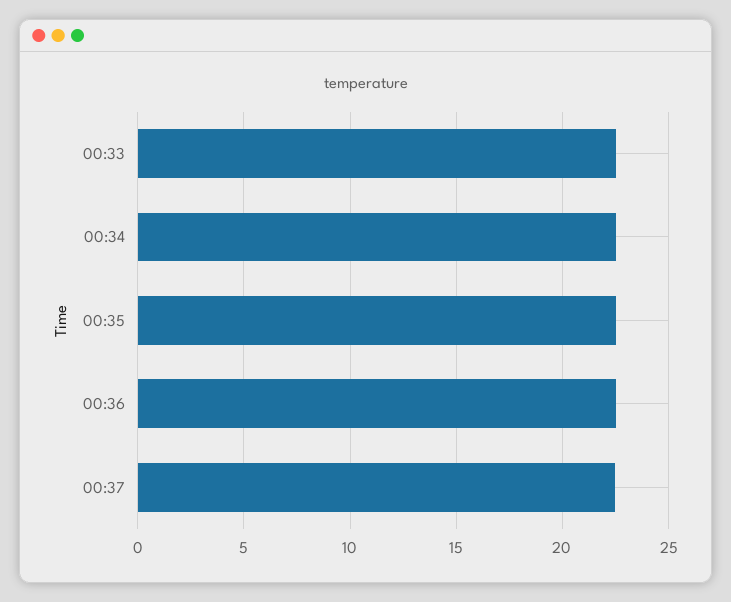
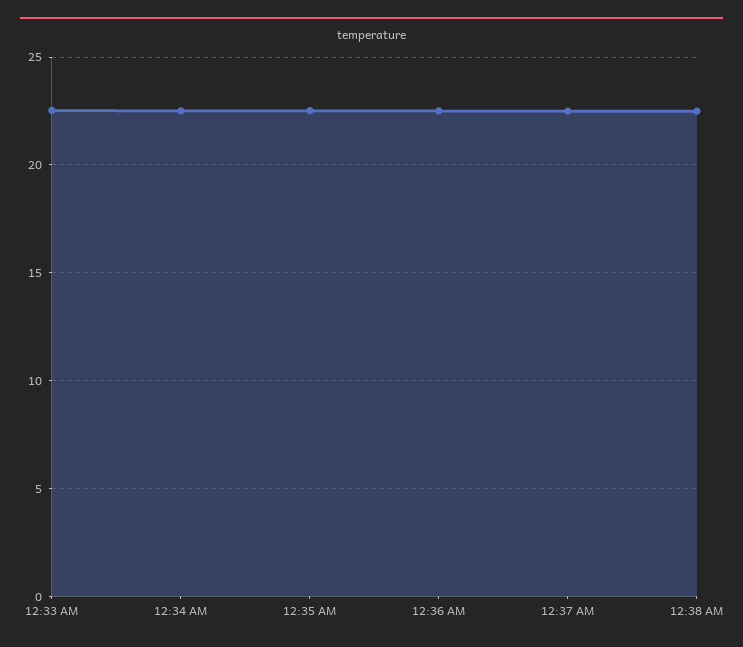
12:38 AM: none -> 22.5

